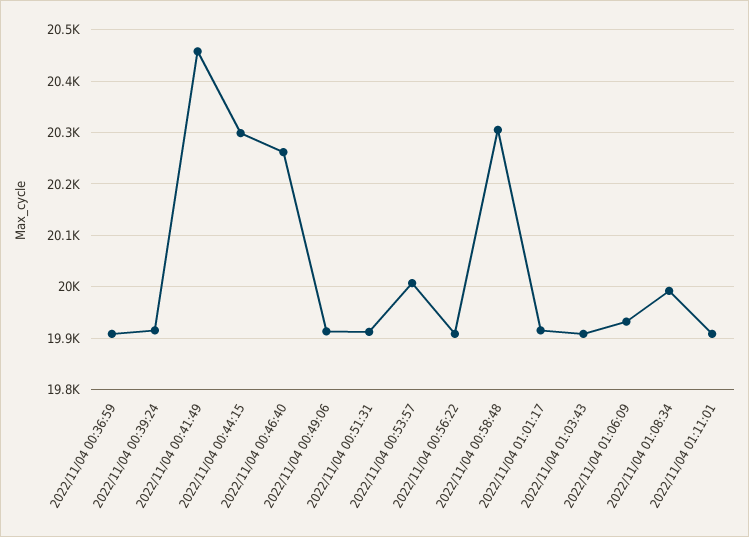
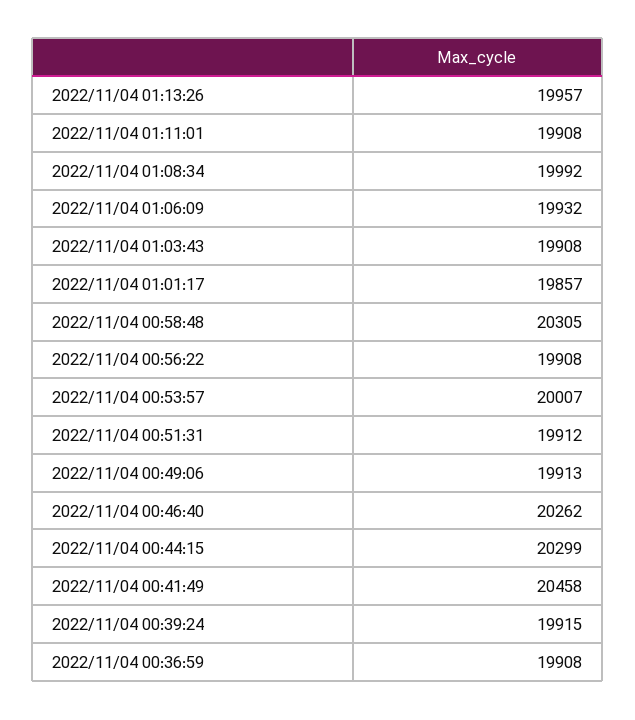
2022/11/04 01:01:17: 19920 -> 19857
2022/11/04 01:13:26: none -> 19957

